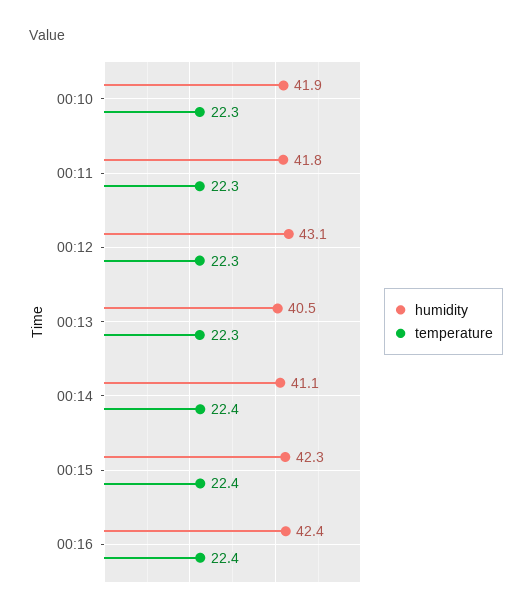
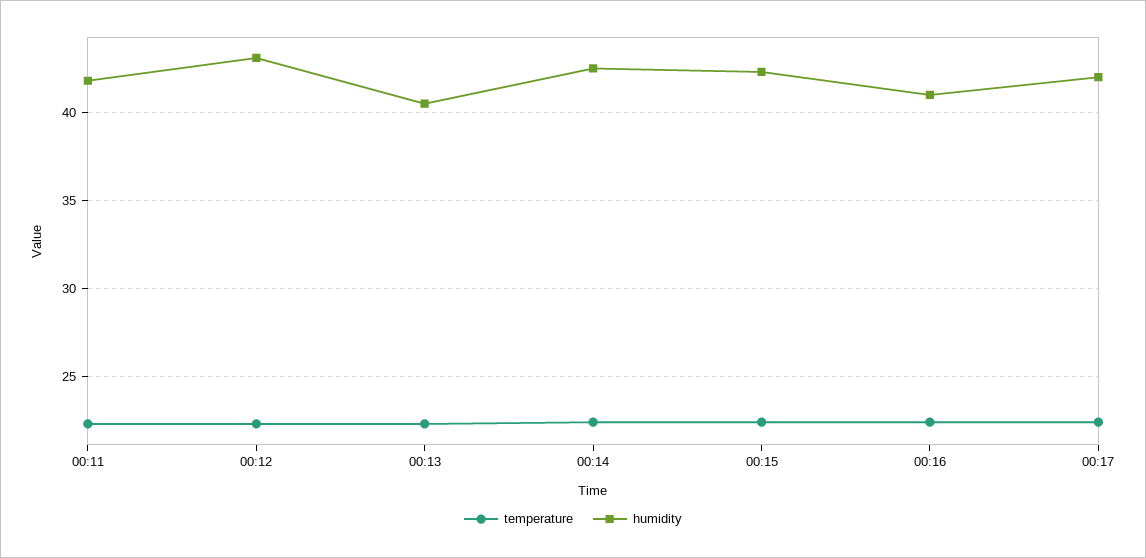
humidity, 00:10: 41.9 -> none
temperature, 00:10: 22.3 -> none
humidity, 00:14: 41.1 -> 42.5
humidity, 00:16: 42.4 -> 41
temperature, 00:17: none -> 22.5
humidity, 00:17: none -> 42

